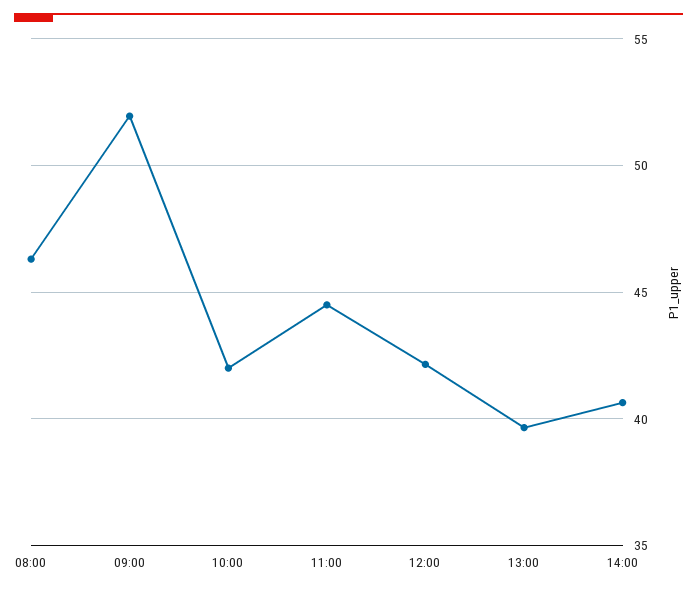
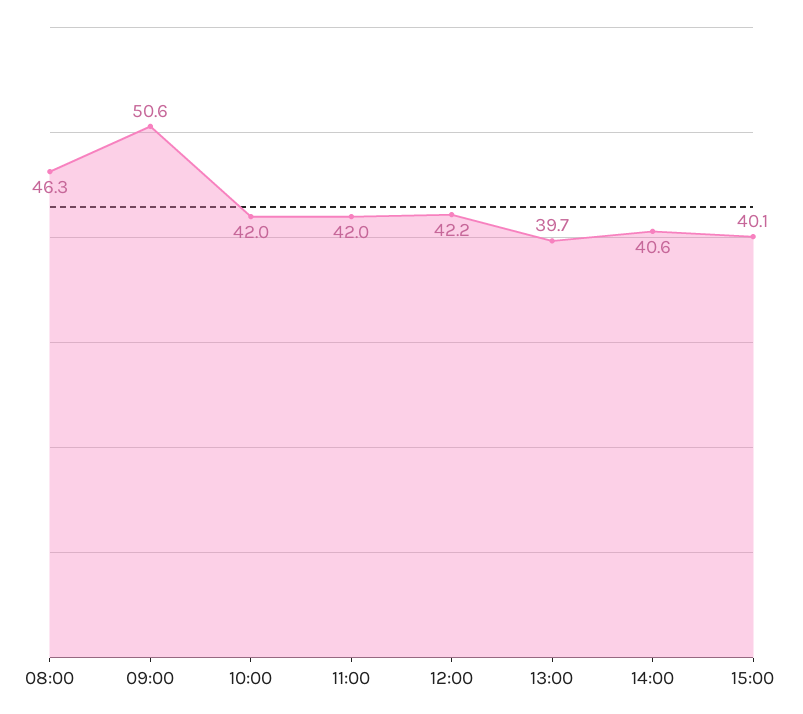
09:00: 52 -> 50.6
11:00: 44.5 -> 42
15:00: none -> 40.1

